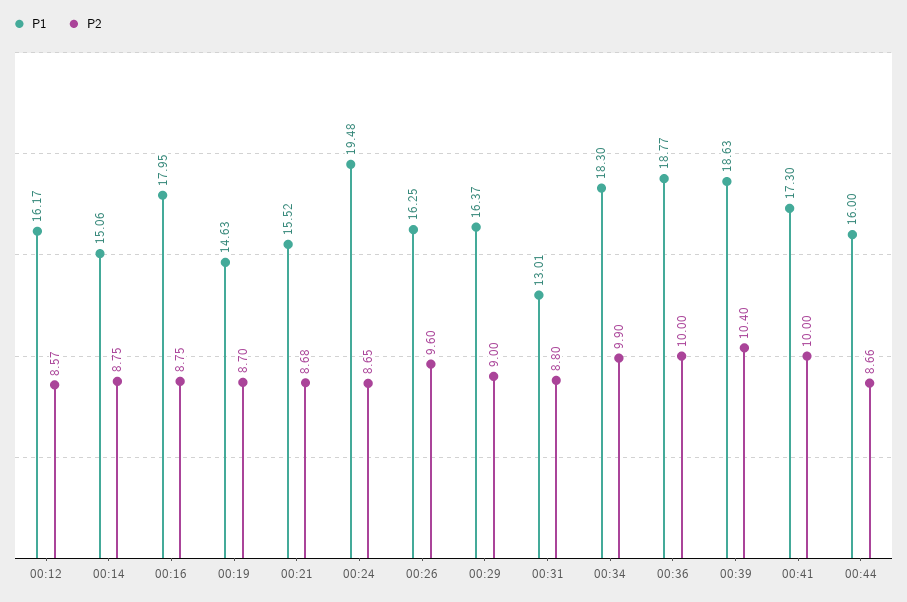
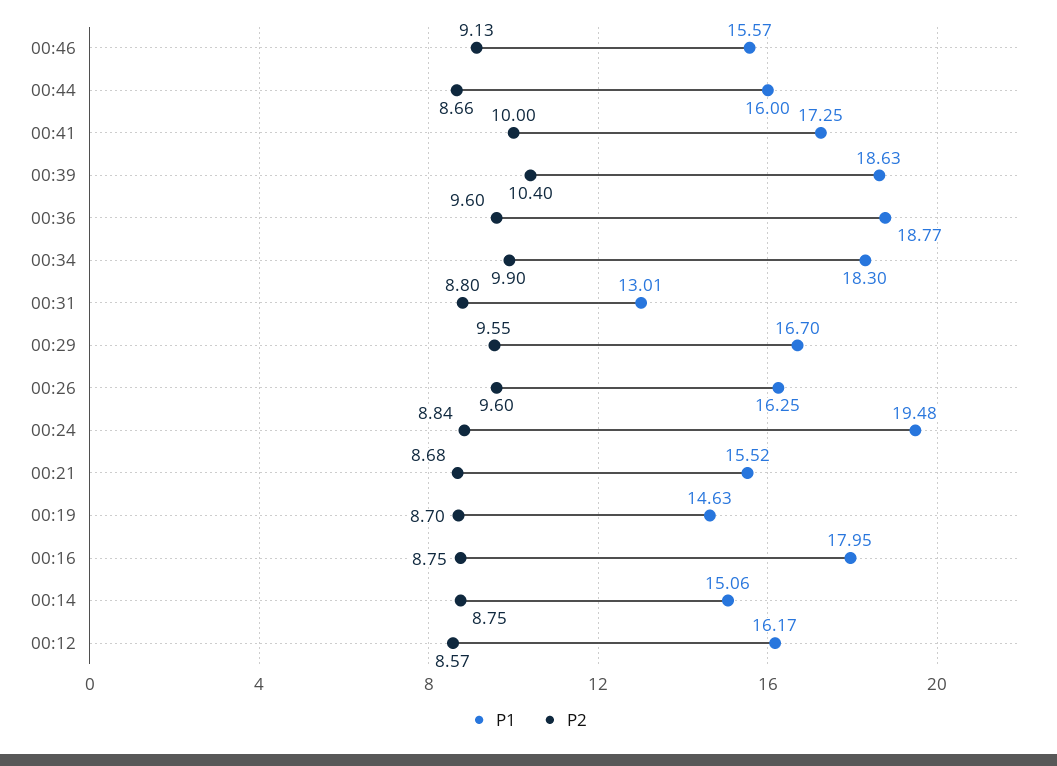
P2, 00:24: 8.65 -> 8.84
P1, 00:29: 16.37 -> 16.7
P2, 00:29: 9 -> 9.55
P2, 00:36: 10 -> 9.6
P1, 00:41: 17.3 -> 17.25
P1, 00:46: none -> 15.57
P2, 00:46: none -> 9.13

